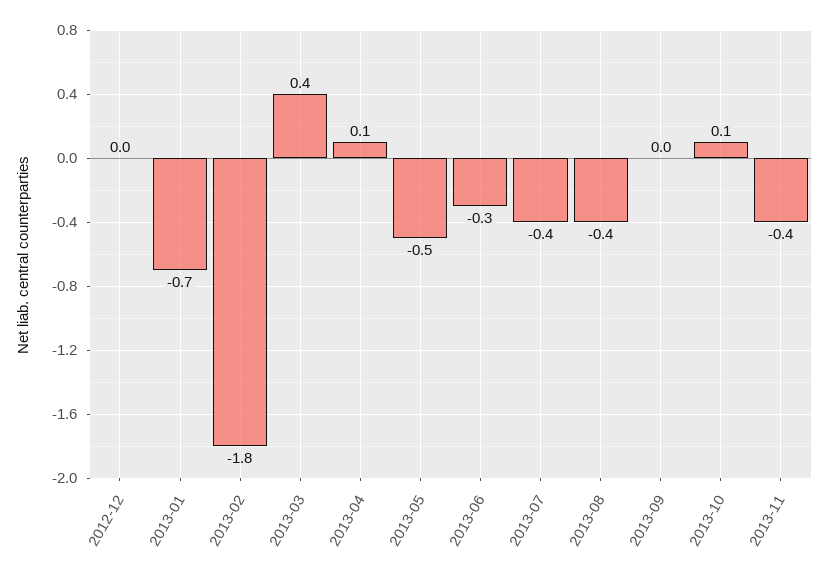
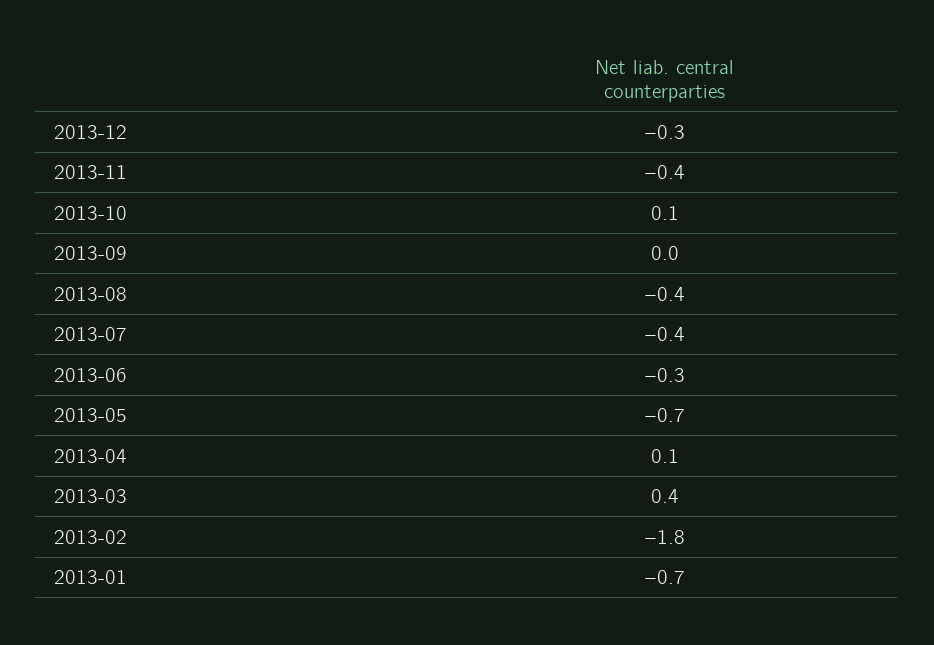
2012-12: 0 -> none
2013-05: -0.5 -> -0.7
2013-12: none -> -0.3

